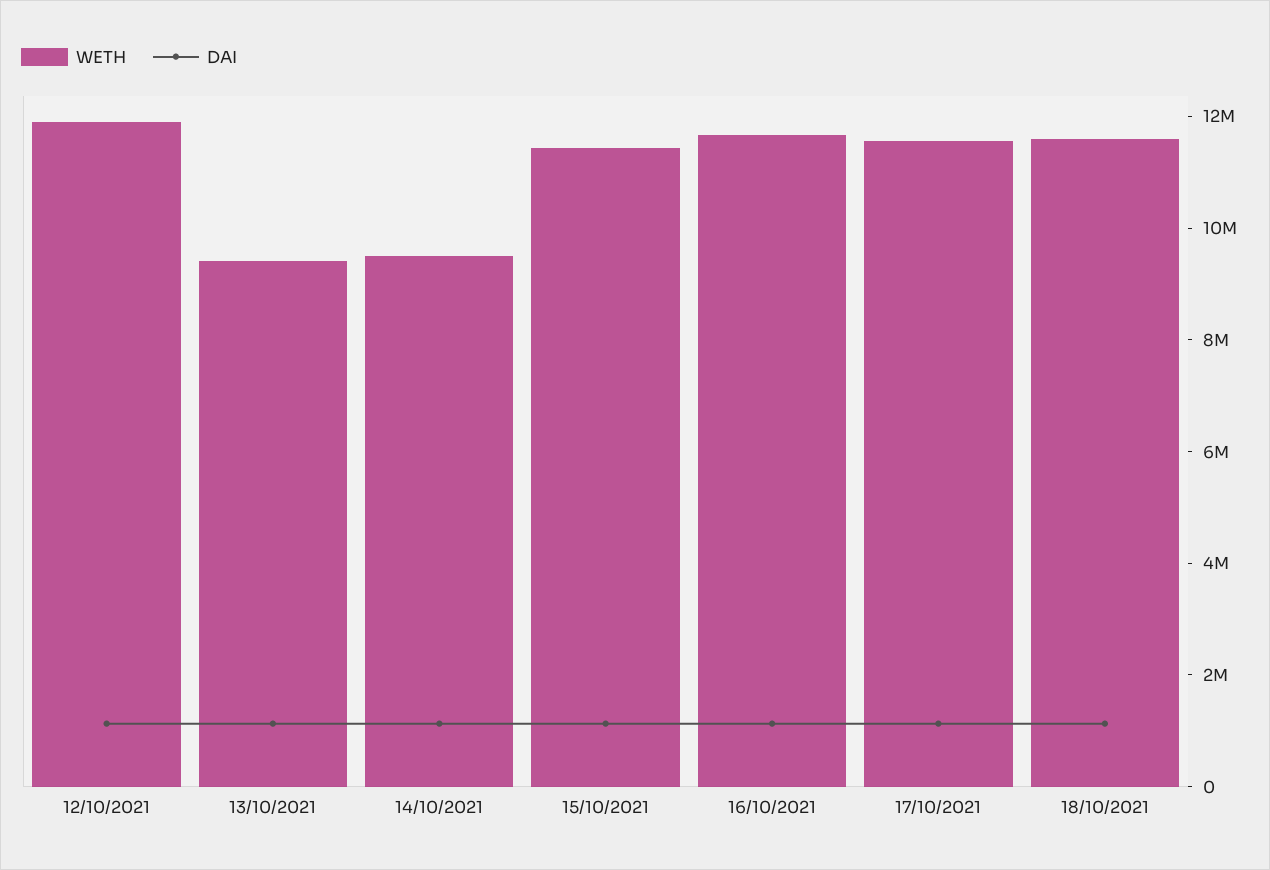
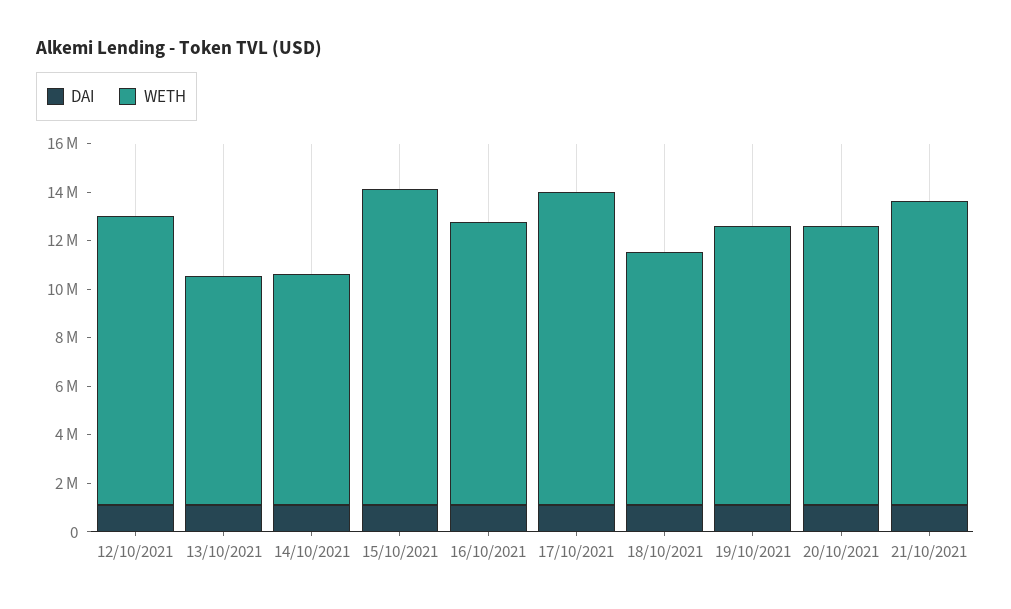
WETH, 15/10/2021: 11500000 -> 13000000
WETH, 17/10/2021: 11500000 -> 13000000
WETH, 18/10/2021: 11500000 -> 10500000
DAI, 19/10/2021: none -> 1000000
WETH, 19/10/2021: none -> 11500000
DAI, 20/10/2021: none -> 1000000
WETH, 20/10/2021: none -> 11500000
DAI, 21/10/2021: none -> 1000000
WETH, 21/10/2021: none -> 12500000

